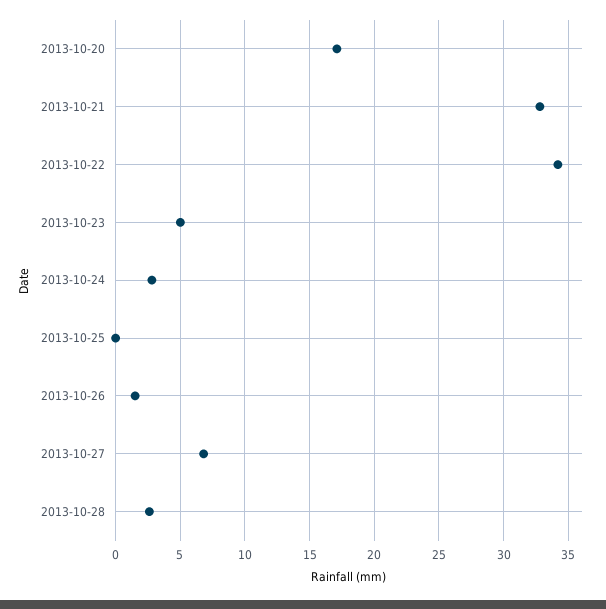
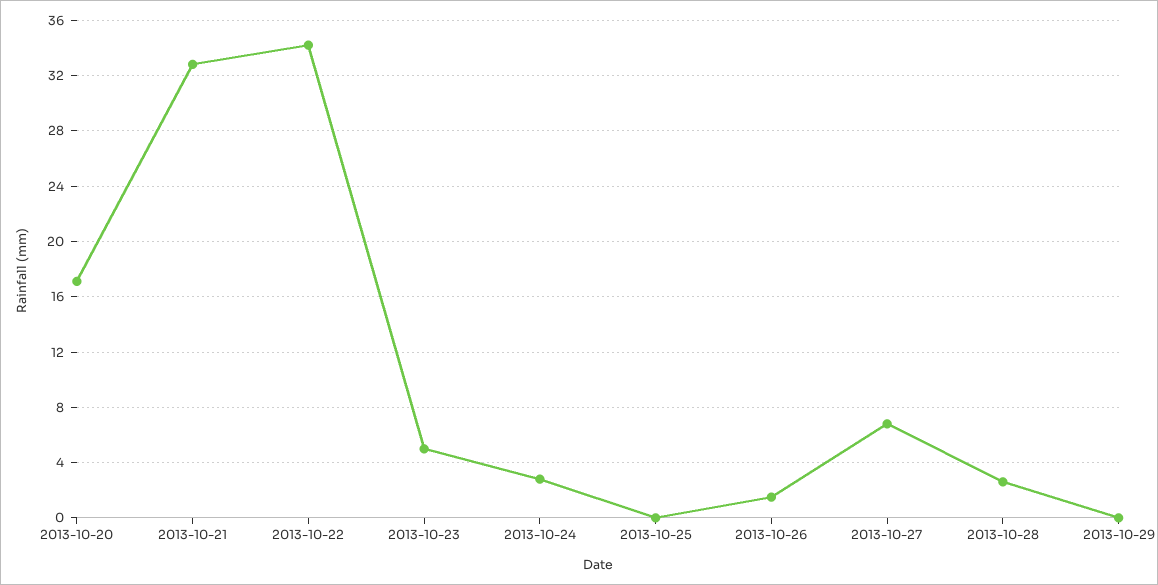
2013-10-29: none -> 0

